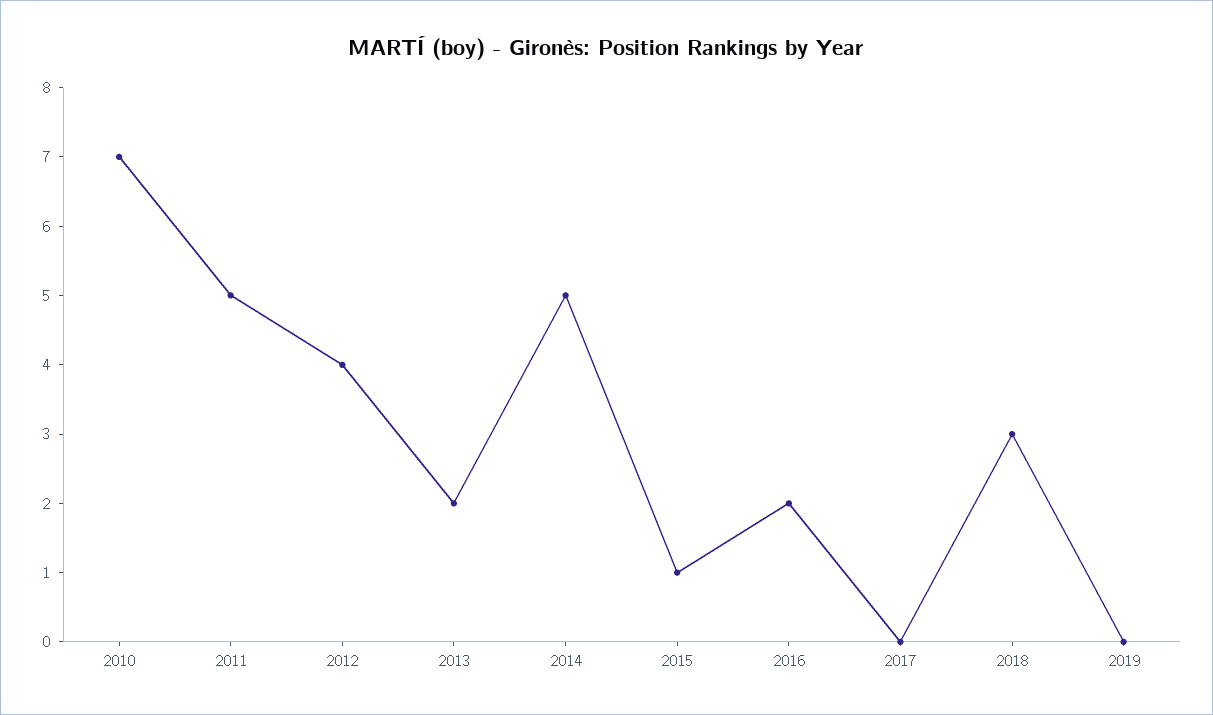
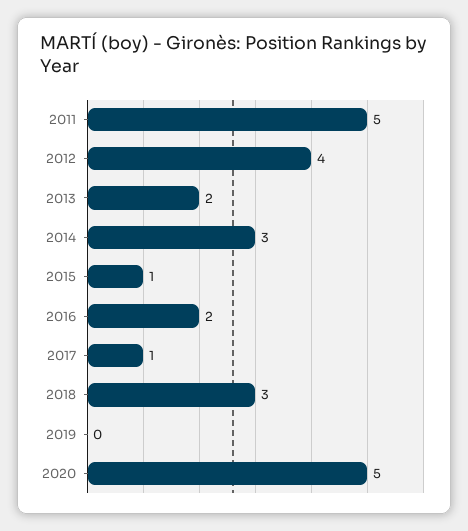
2010: 7 -> none
2014: 5 -> 3
2017: 0 -> 1
2020: none -> 5

